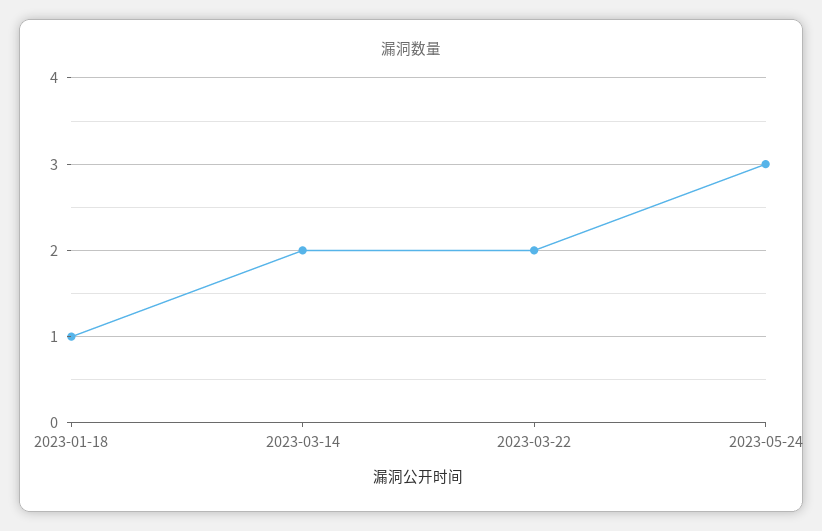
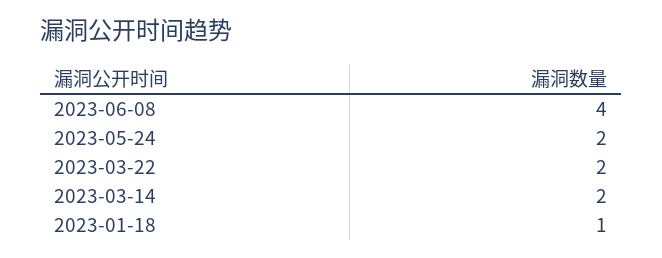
2023-05-24: 3 -> 2
2023-06-08: none -> 4

